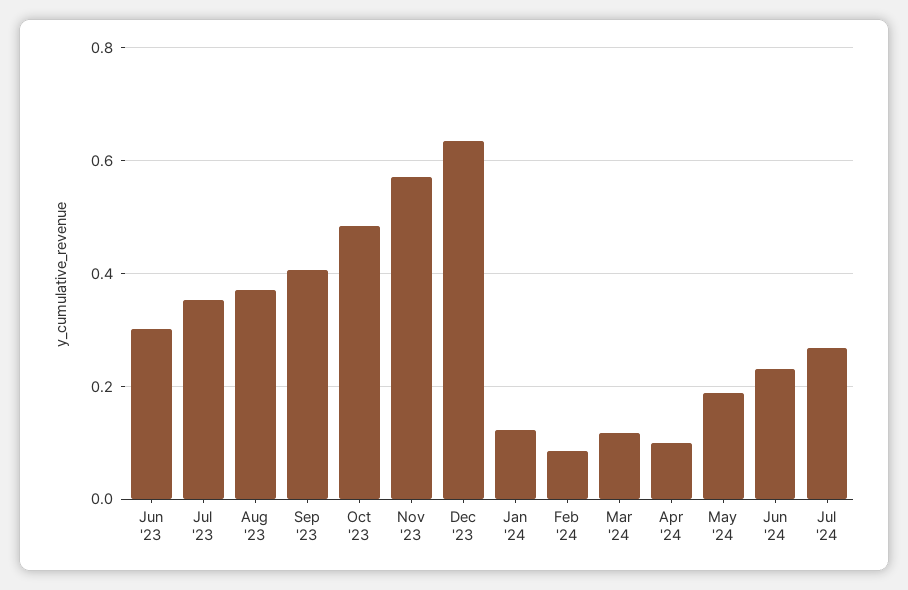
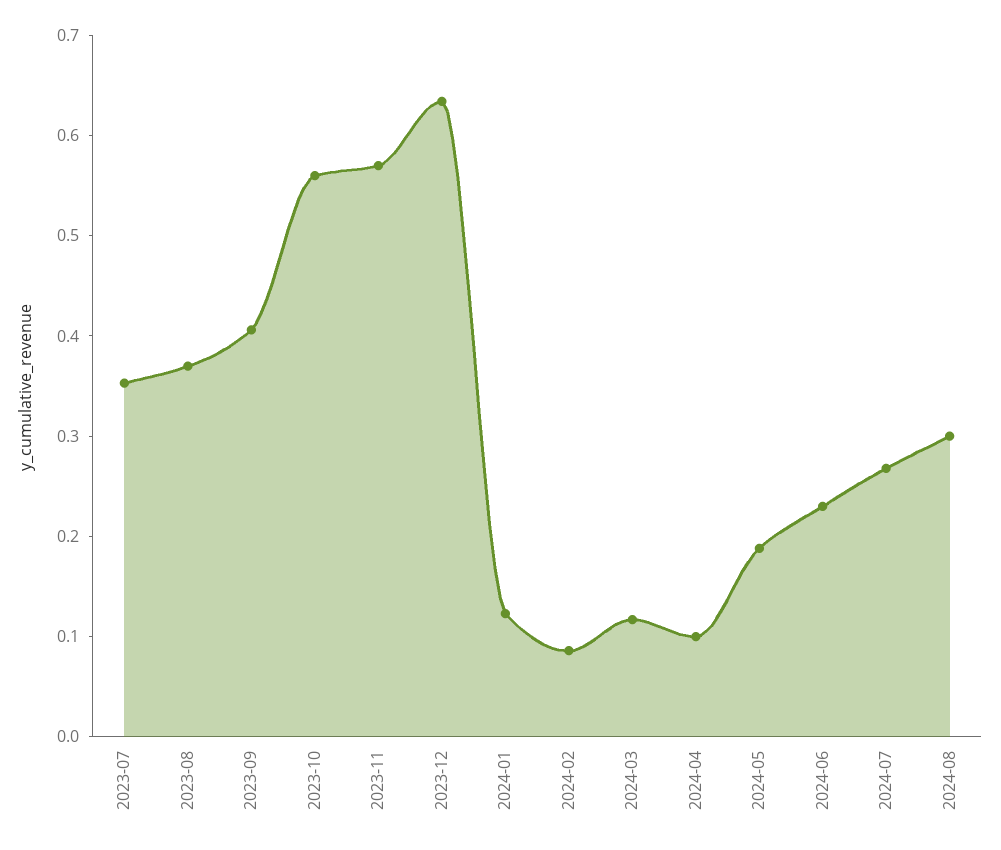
Jun '23: 0.3 -> none
Oct '23: 0.48 -> 0.56
2024-08: none -> 0.3

